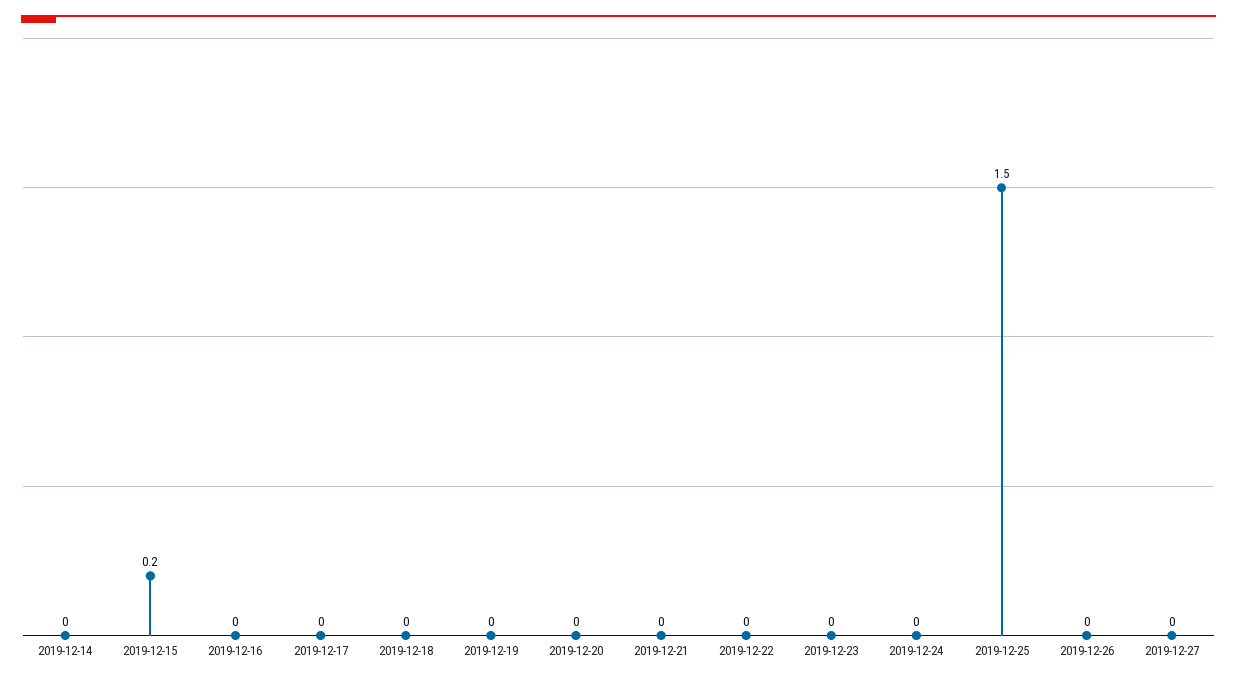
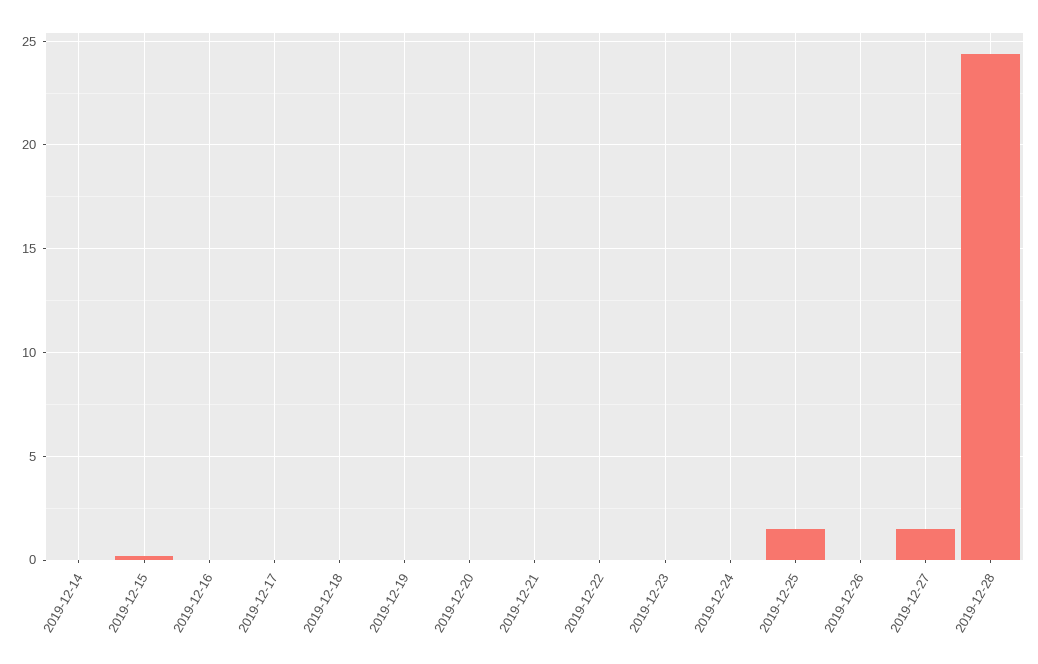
2019-12-27: 0 -> 1.5
2019-12-28: none -> 24.5

